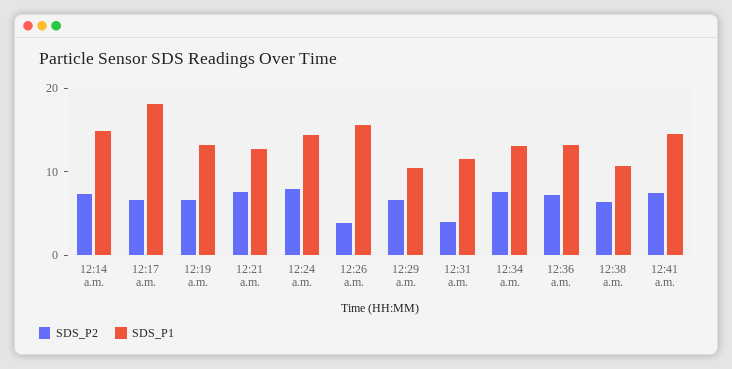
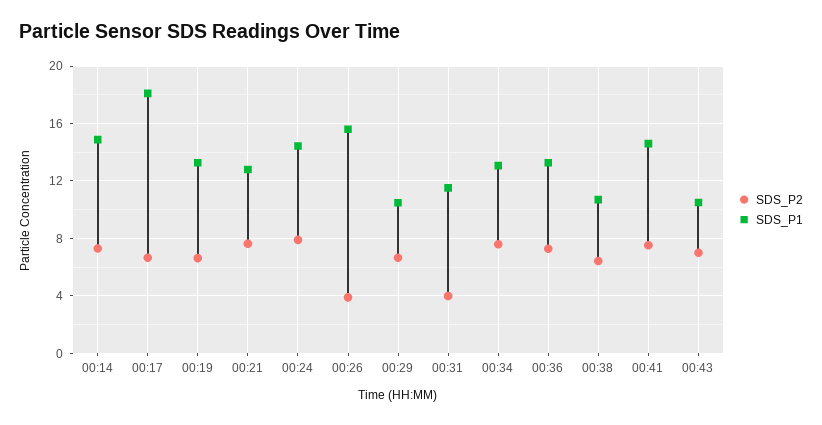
SDS_P2, 00:43: none -> 7
SDS_P1, 00:43: none -> 10.5

